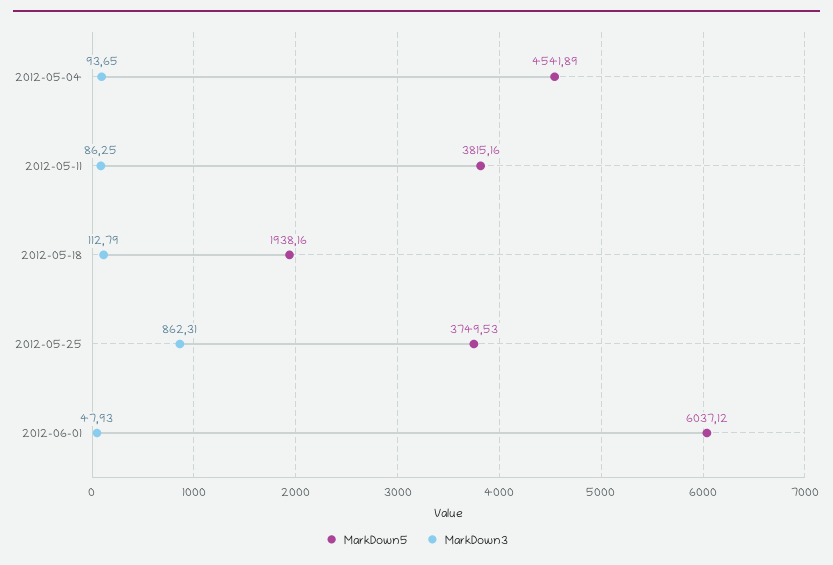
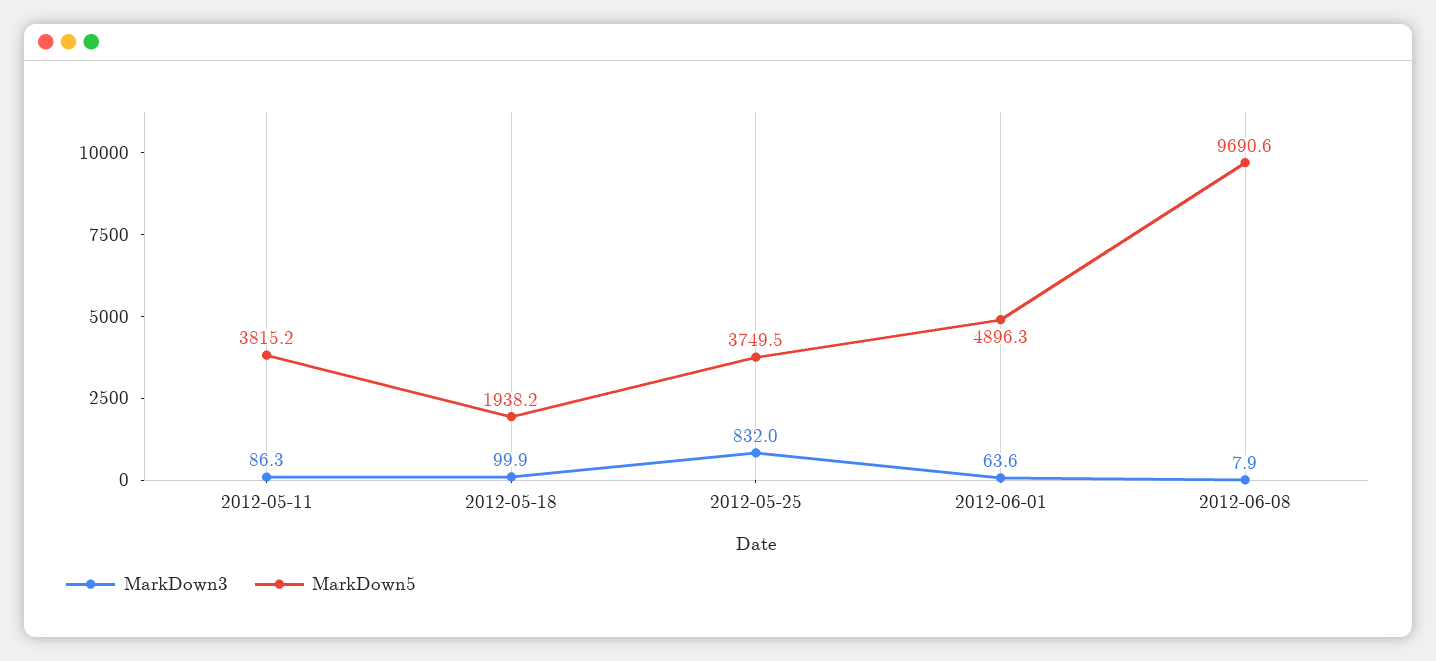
MarkDown5, 2012-05-04: 4541.89 -> none
MarkDown3, 2012-05-04: 93.65 -> none
MarkDown3, 2012-05-18: 112.79 -> 99.9
MarkDown3, 2012-05-25: 862.31 -> 832
MarkDown5, 2012-06-01: 6037.12 -> 4896.3
MarkDown3, 2012-06-01: 47.93 -> 63.6
MarkDown3, 2012-06-08: none -> 7.9
MarkDown5, 2012-06-08: none -> 9690.6

